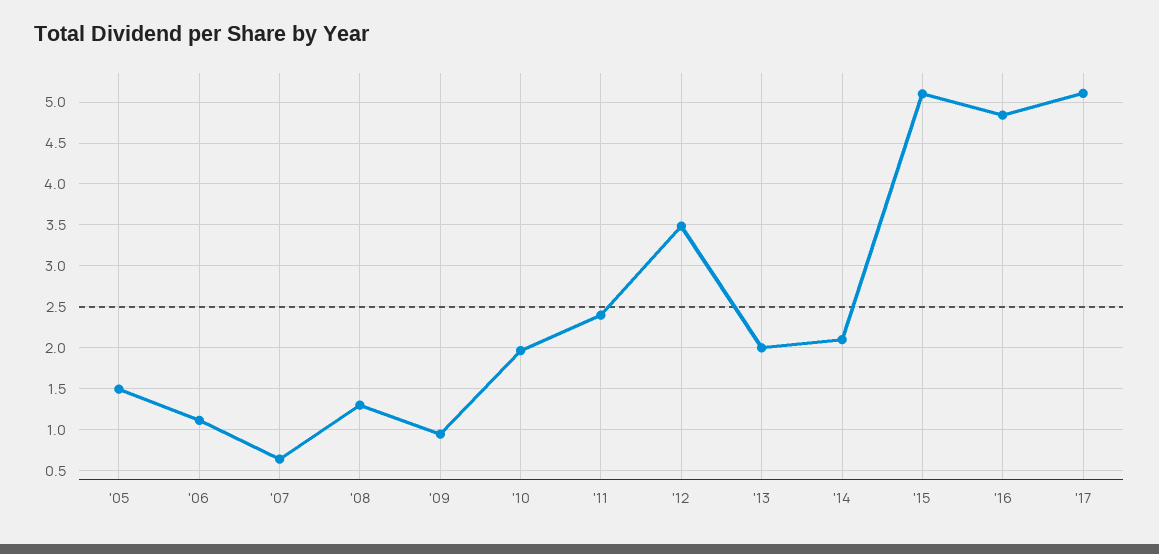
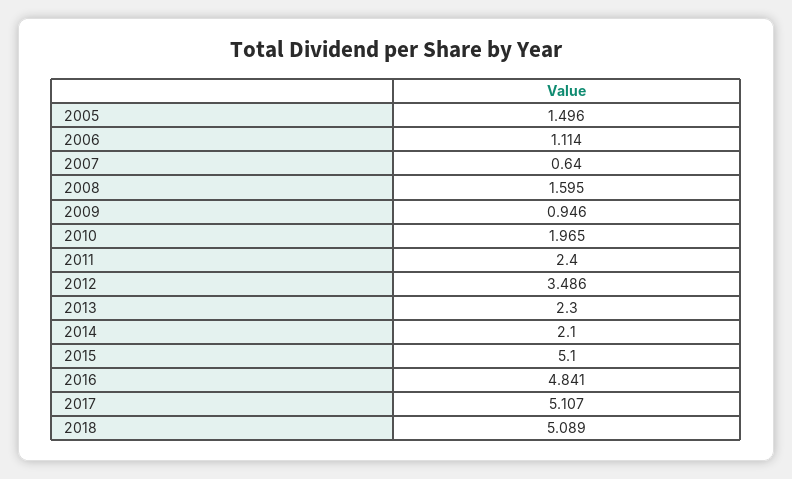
'08: 1.3 -> 1.595
'13: 2 -> 2.3
2018: none -> 5.089

